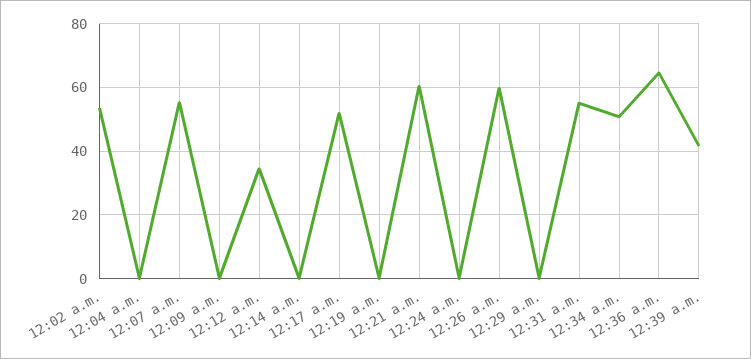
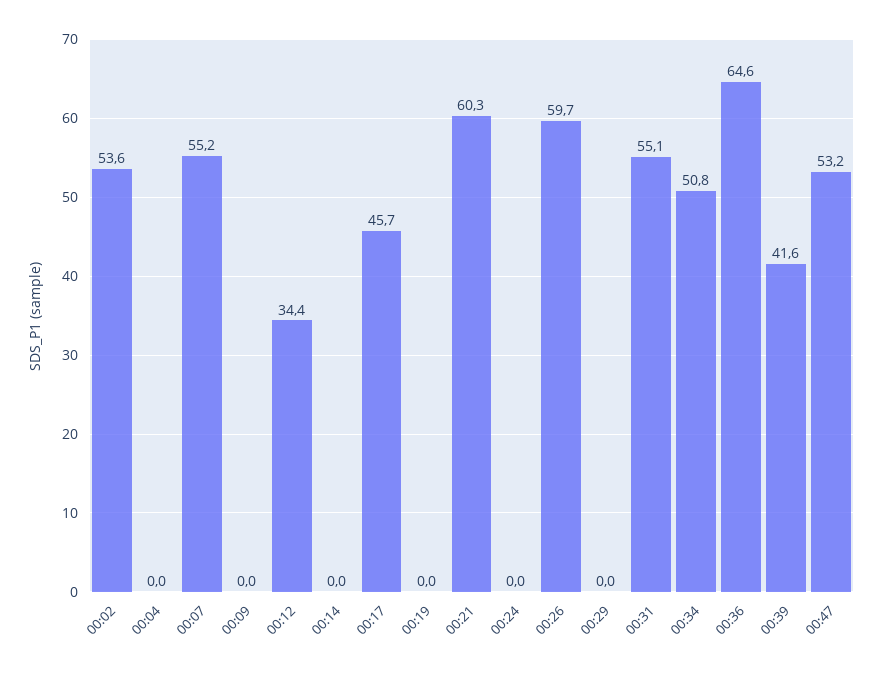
12:17 a.m.: 52 -> 45.7
00:47: none -> 53.2

